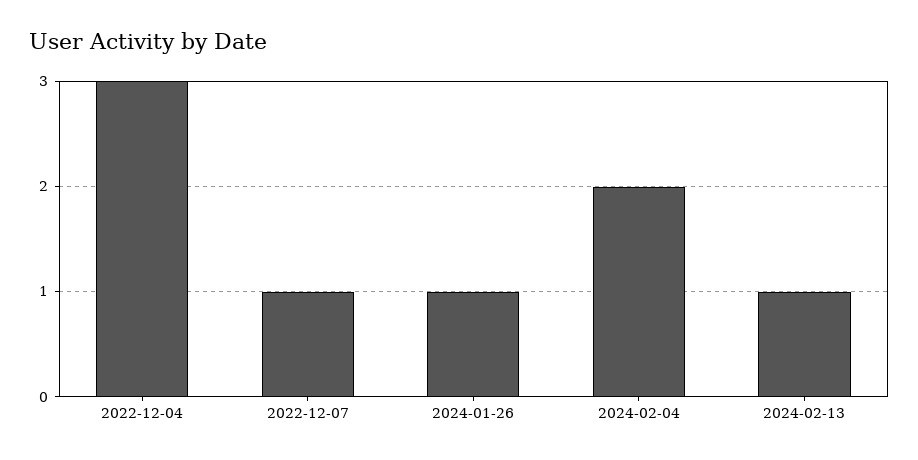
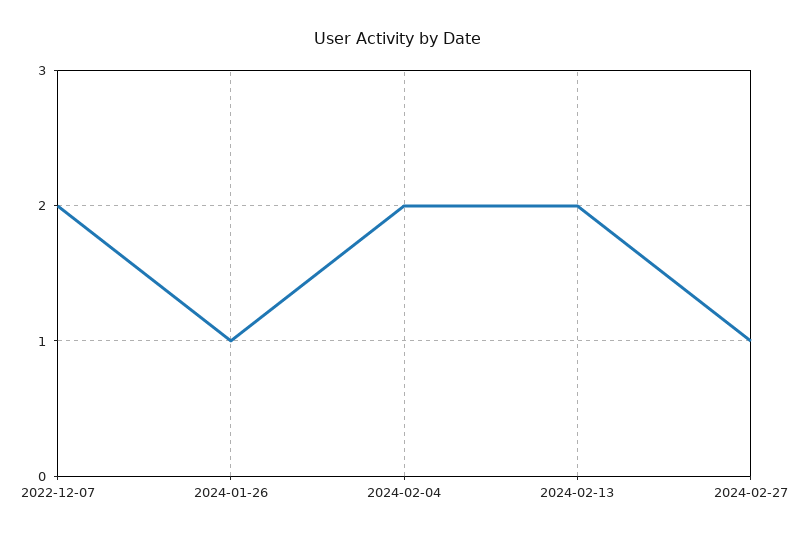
2022-12-04: 3 -> none
2022-12-07: 1 -> 2
2024-02-13: 1 -> 2
2024-02-27: none -> 1

